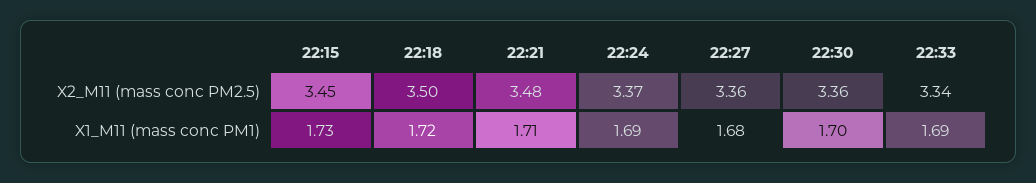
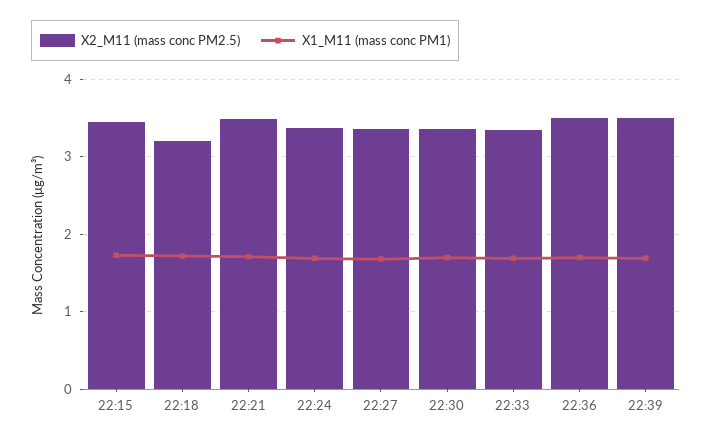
X2_M11 (mass conc PM2.5), 22:18: 3.5 -> 3.2
X2_M11 (mass conc PM2.5), 22:36: none -> 3.5
X1_M11 (mass conc PM1), 22:36: none -> 1.7
X2_M11 (mass conc PM2.5), 22:39: none -> 3.5
X1_M11 (mass conc PM1), 22:39: none -> 1.7

